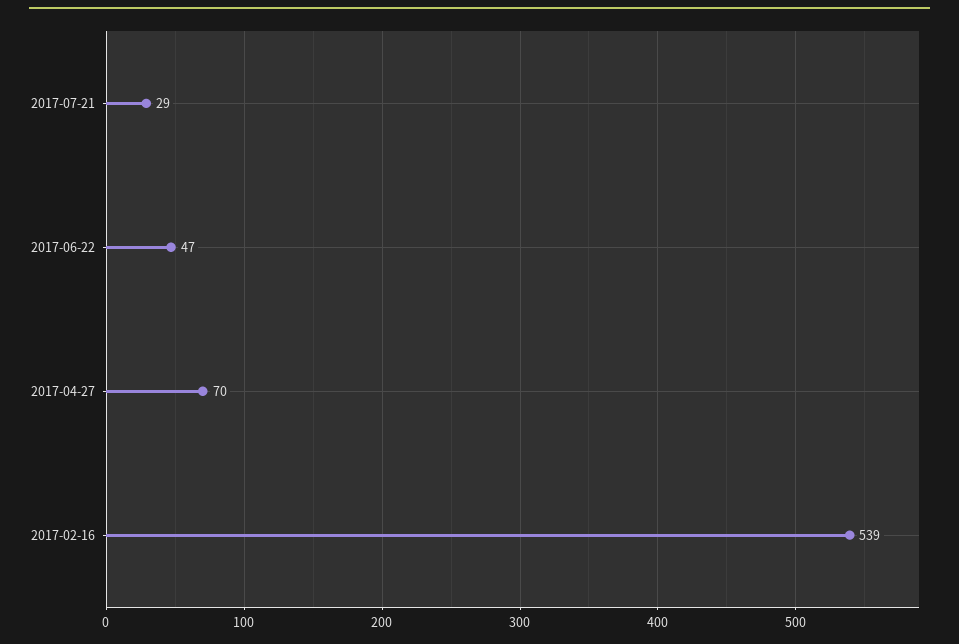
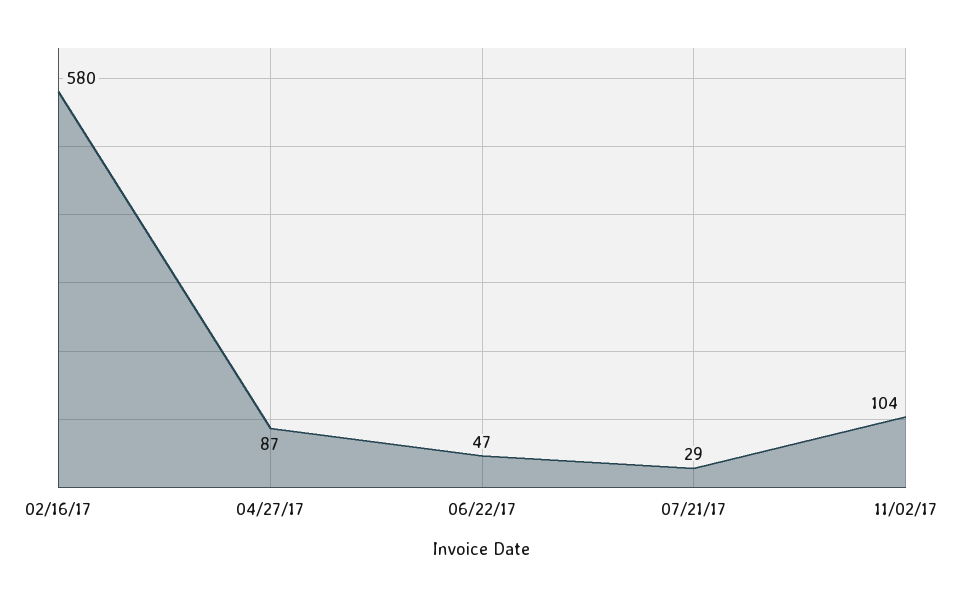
2017-04-27: 70 -> 87
2017-02-16: 539 -> 580
11/02/17: none -> 104

